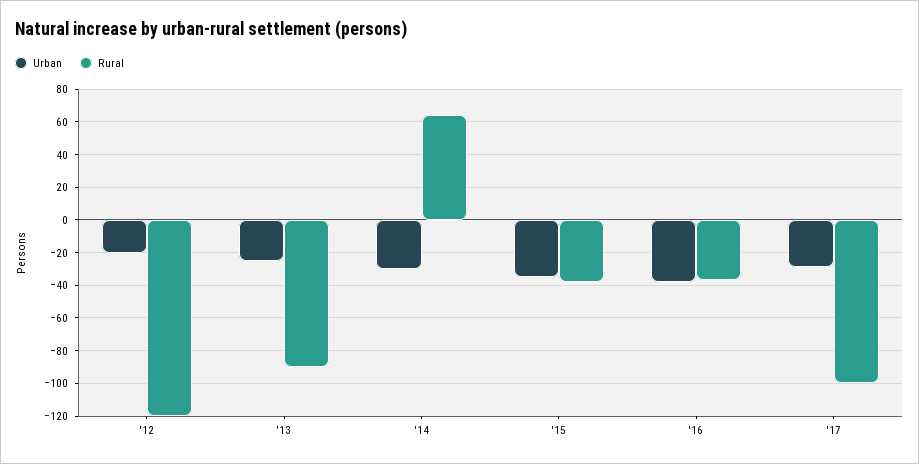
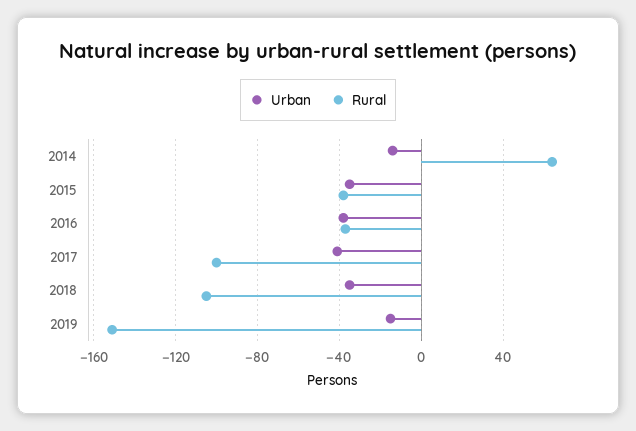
Urban, '12: -20 -> none
Rural, '12: -120 -> none
Urban, '13: -25 -> none
Rural, '13: -90 -> none
Urban, '14: -30 -> -15
Urban, '17: -30 -> -40
Urban, 2018: none -> -35
Rural, 2018: none -> -105
Urban, 2019: none -> -15
Rural, 2019: none -> -150

